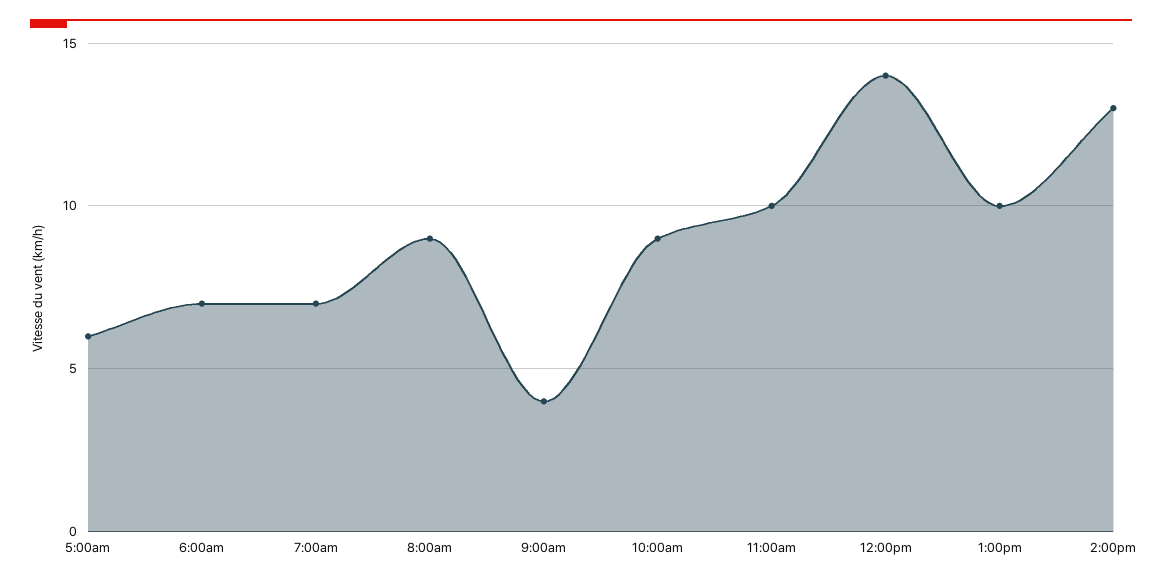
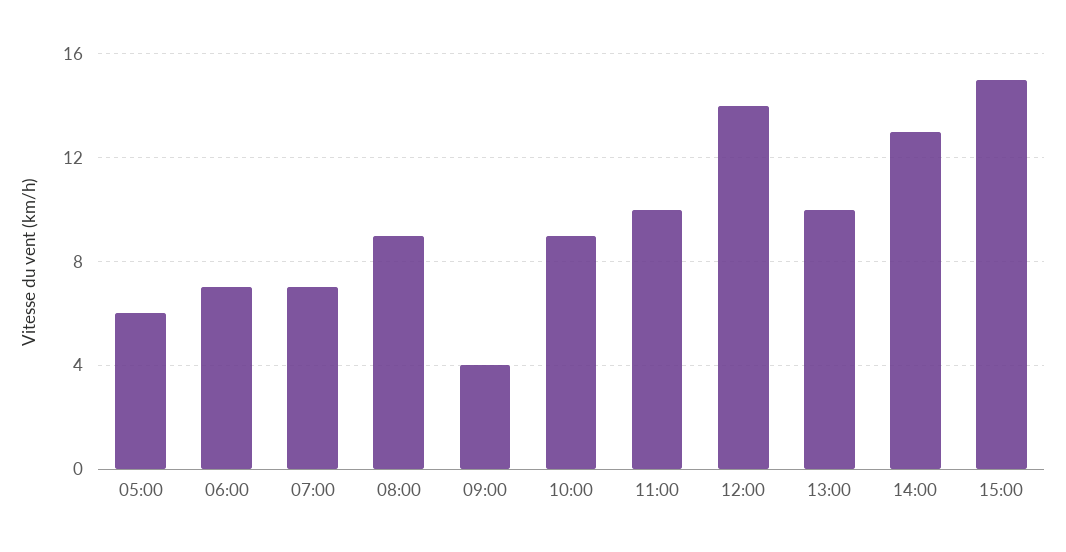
15:00: none -> 15

